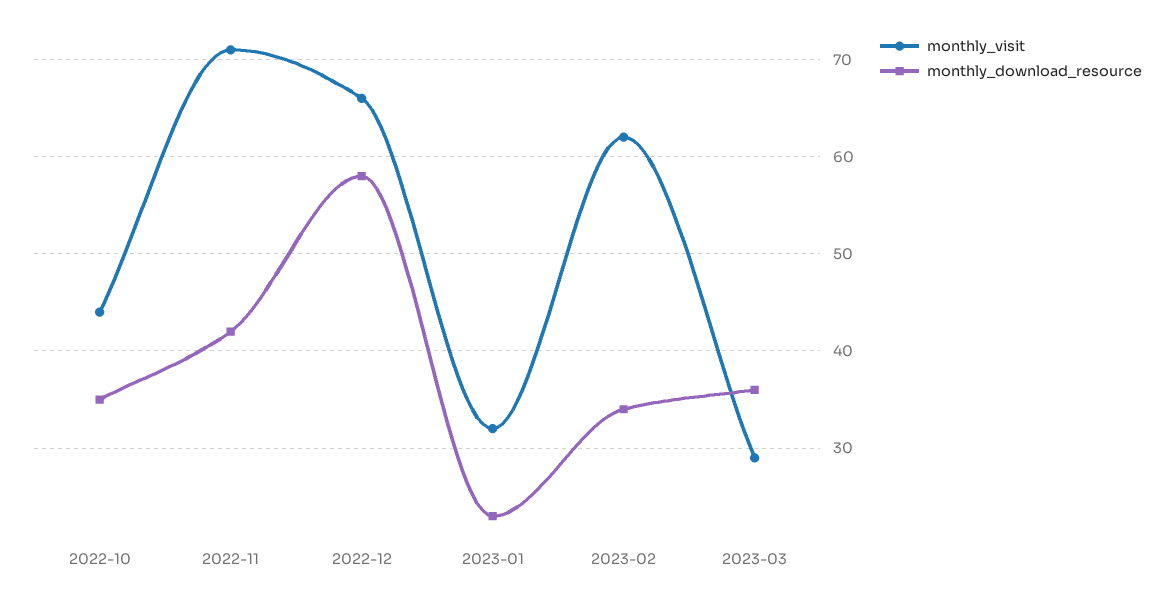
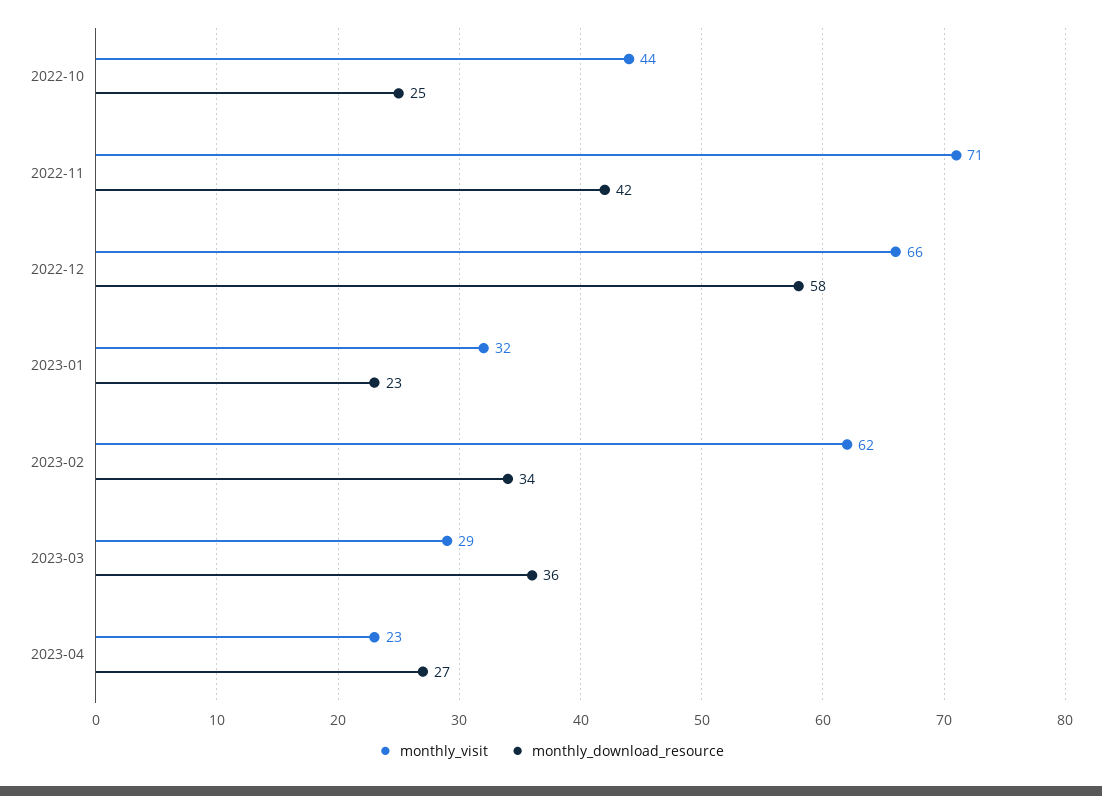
monthly_download_resource, 2022-10: 35 -> 25
monthly_visit, 2023-04: none -> 23
monthly_download_resource, 2023-04: none -> 27

